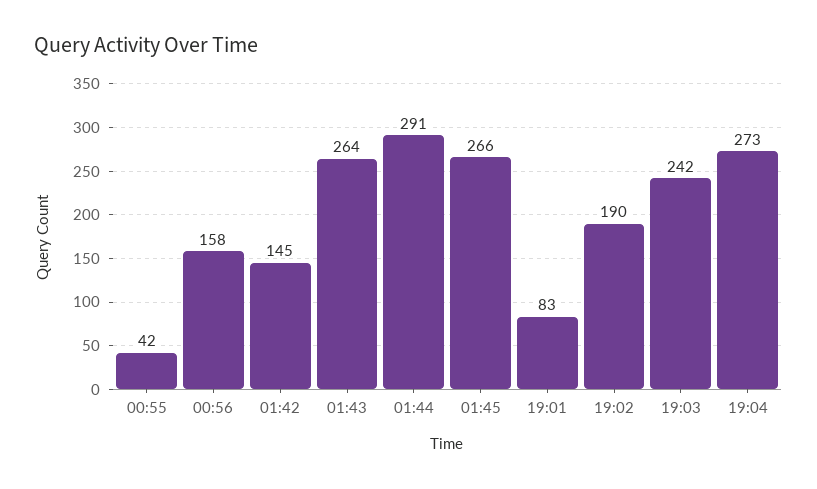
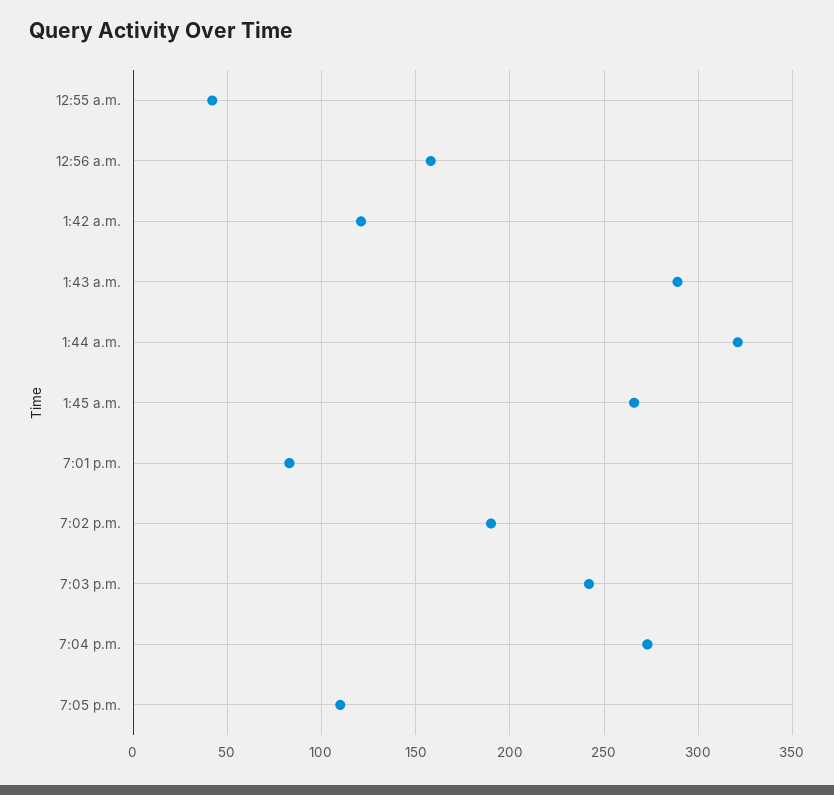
01:42: 145 -> 120
01:43: 264 -> 290
01:44: 291 -> 320
7:05 p.m.: none -> 110

